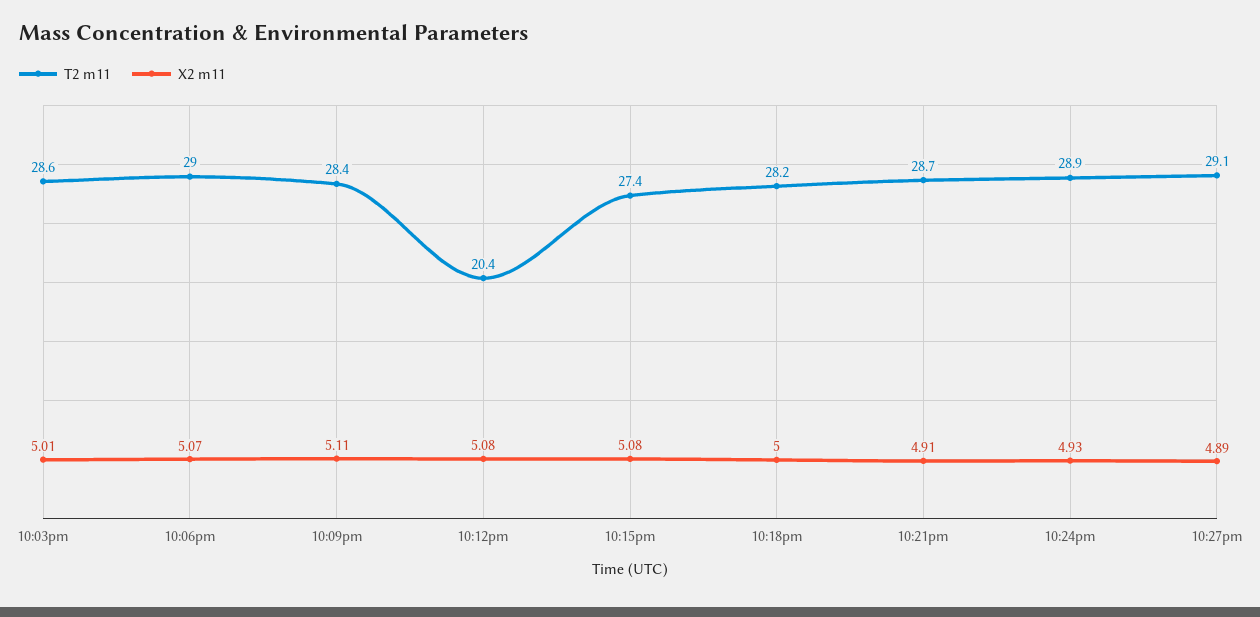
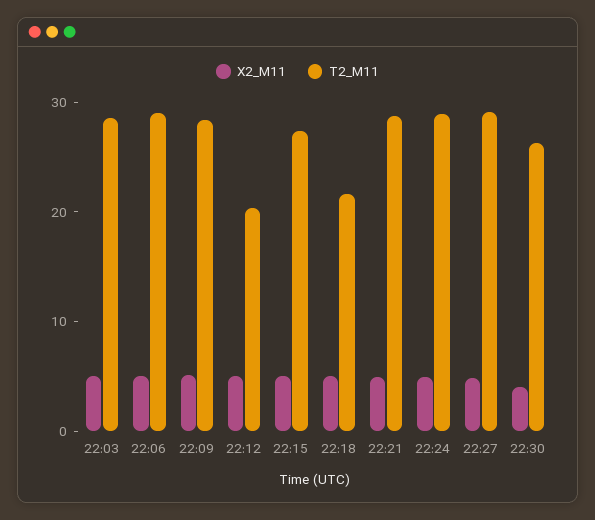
T2 m11, 10:18pm: 28.2 -> 22
X2 m11, 22:30: none -> 4
T2 m11, 22:30: none -> 26

